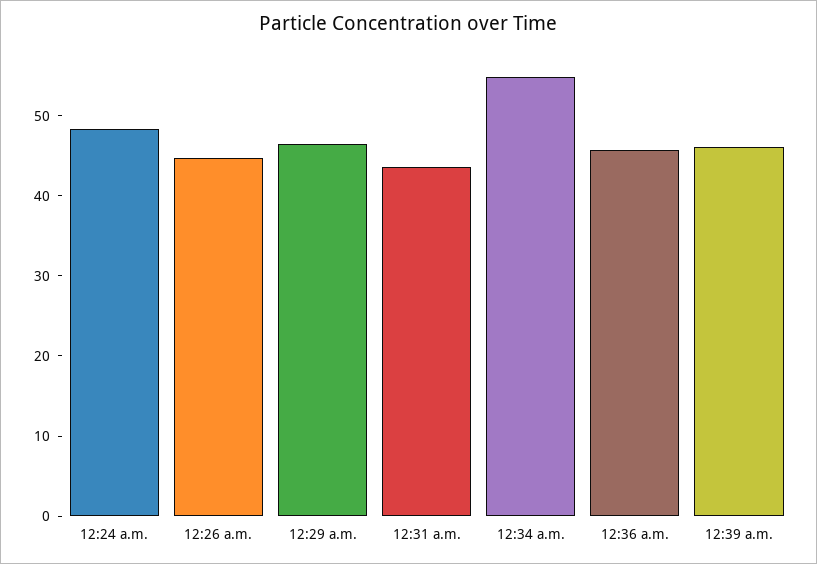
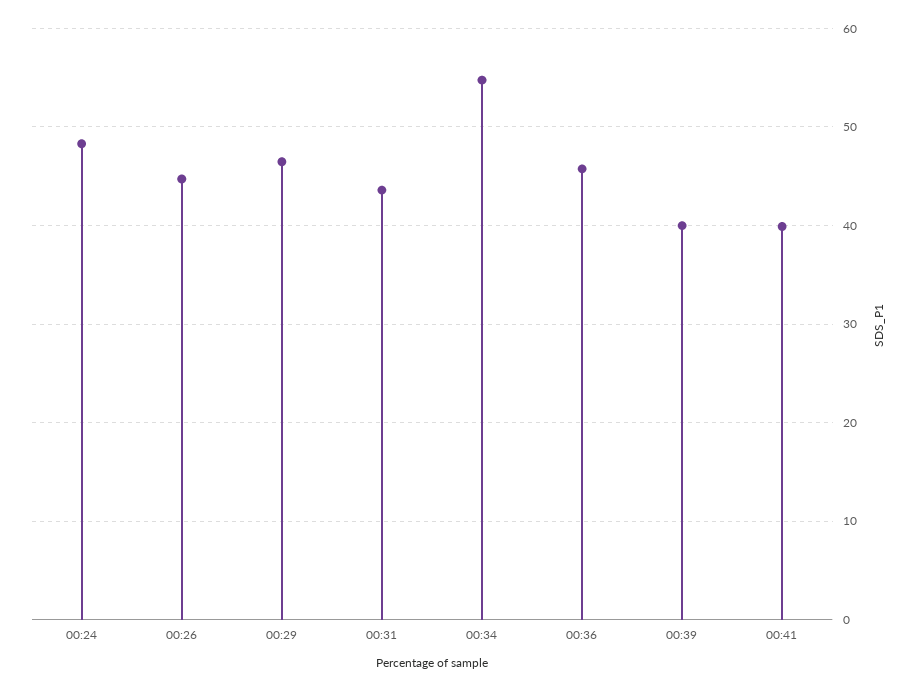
12:39 a.m.: 46 -> 40
00:41: none -> 40

